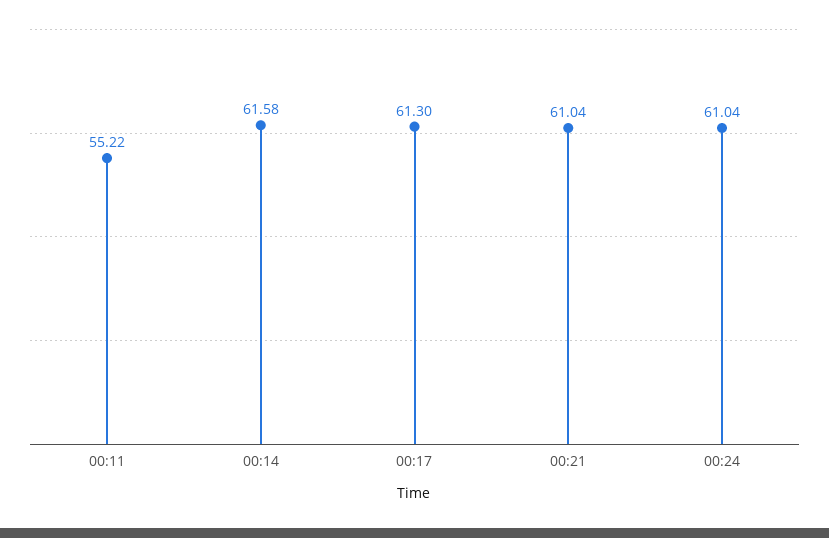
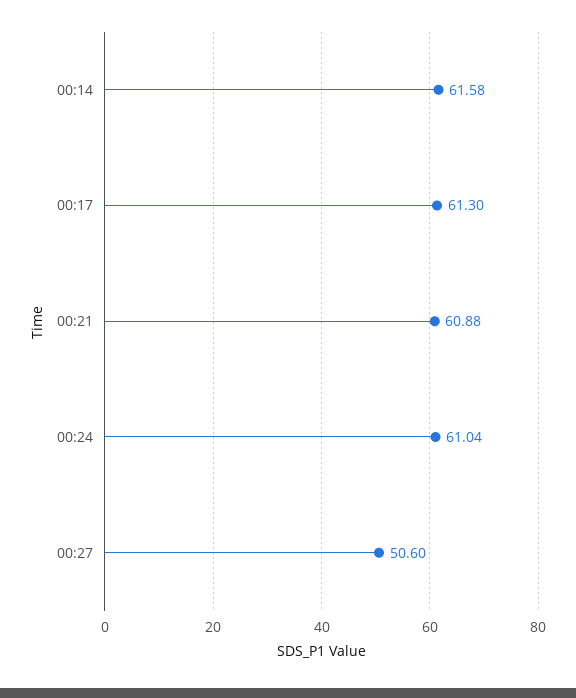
00:11: 55.22 -> none
00:21: 61.04 -> 60.88
00:27: none -> 50.6

